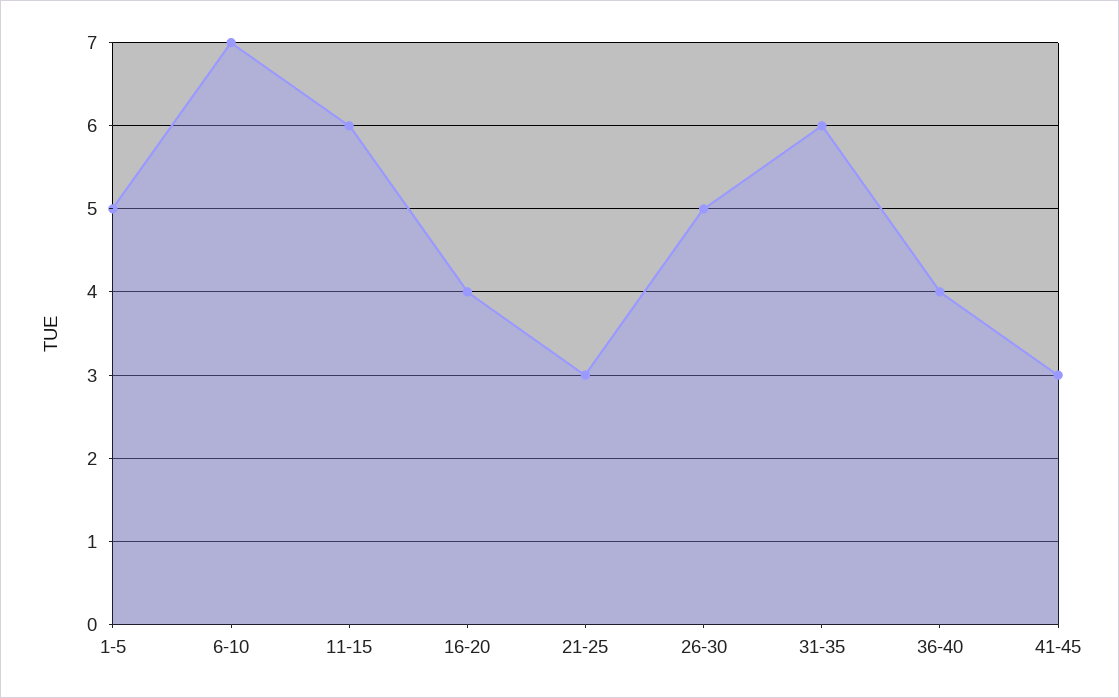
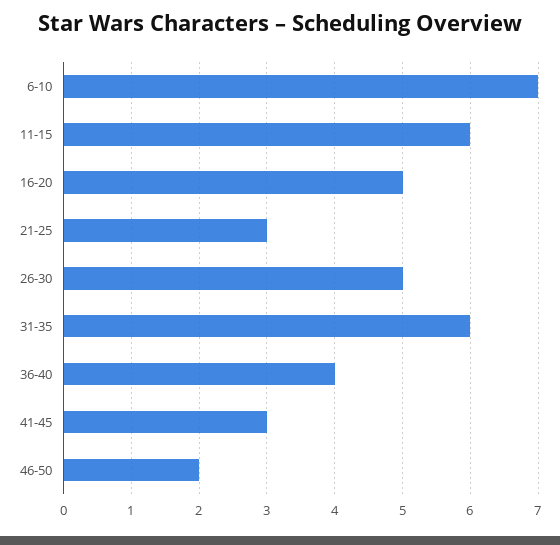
1-5: 5 -> none
16-20: 4 -> 5
46-50: none -> 2

